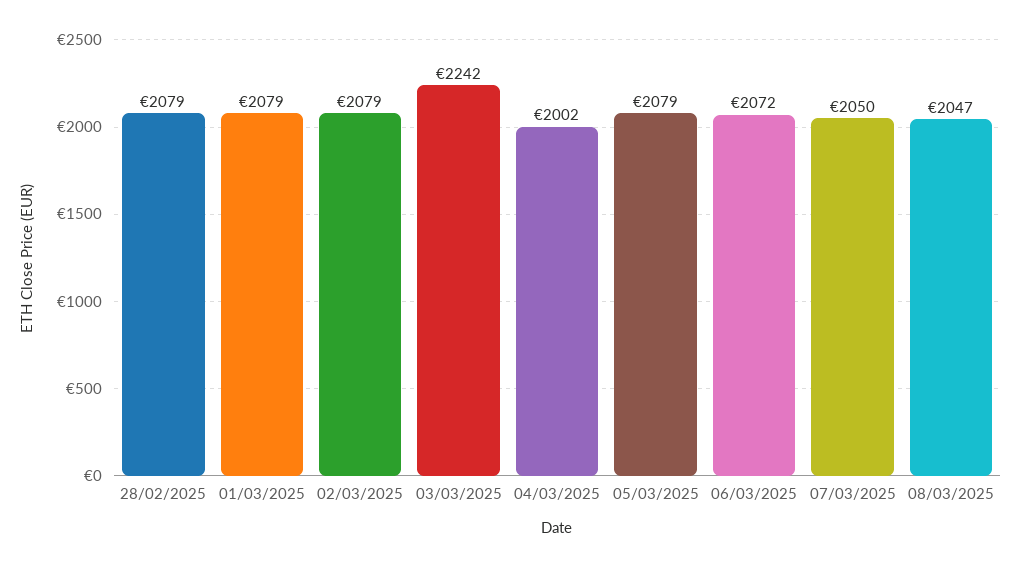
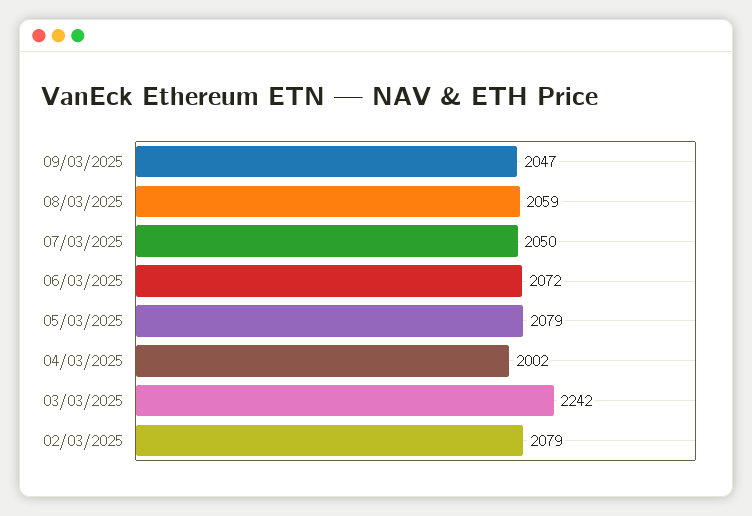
28/02/2025: 2079 -> none
01/03/2025: 2079 -> none
08/03/2025: 2047 -> 2059
09/03/2025: none -> 2047

